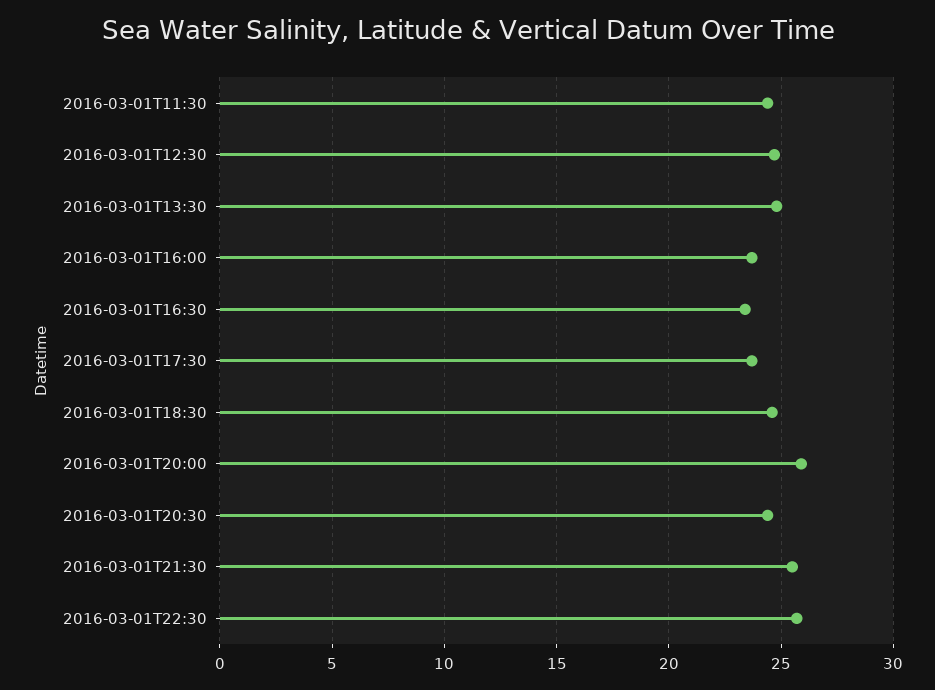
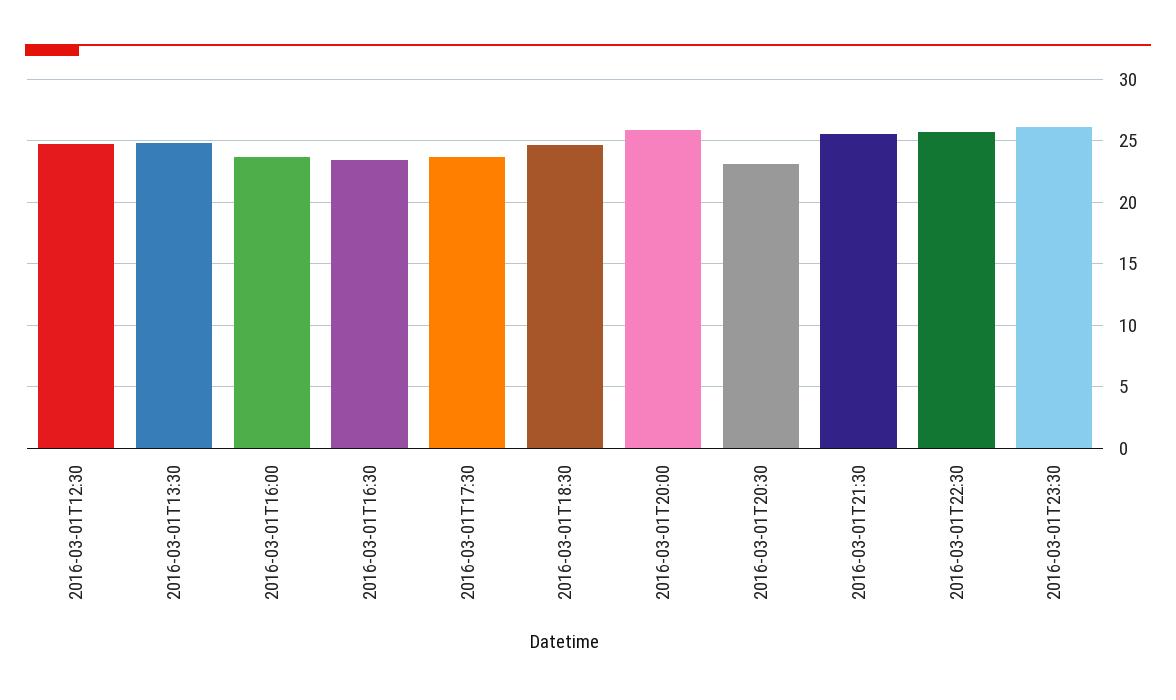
2016-03-01T11:30: 24.5 -> none
2016-03-01T20:30: 24.5 -> 23
2016-03-01T23:30: none -> 26

